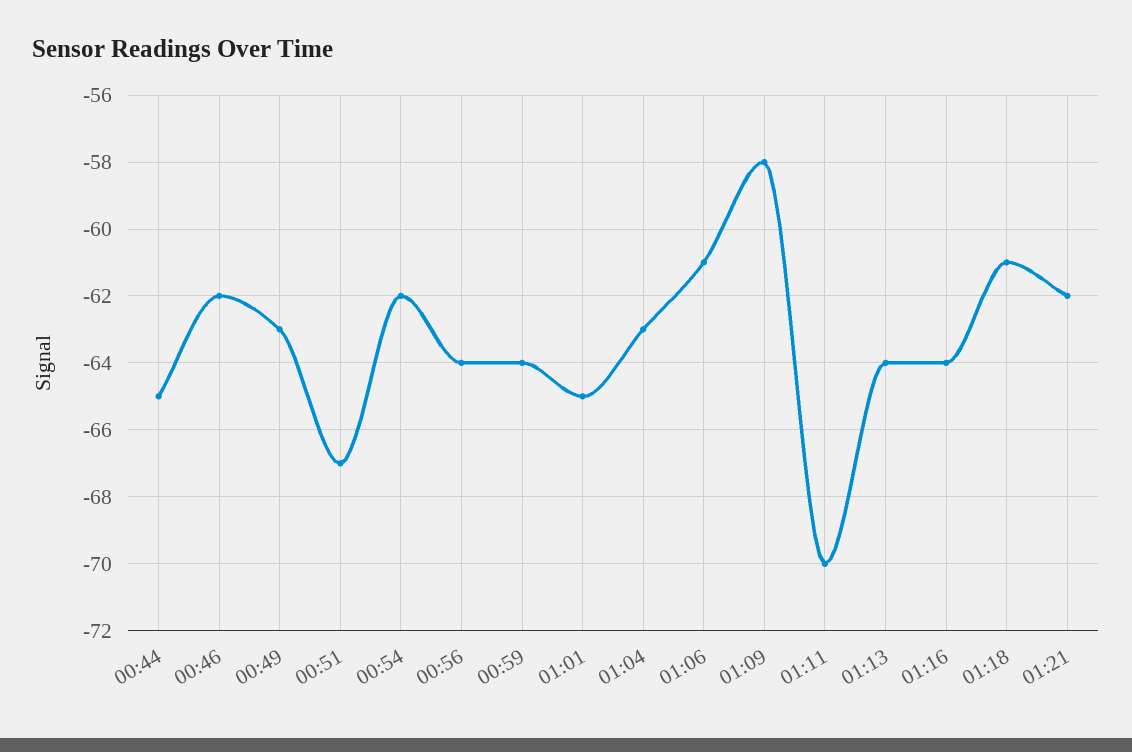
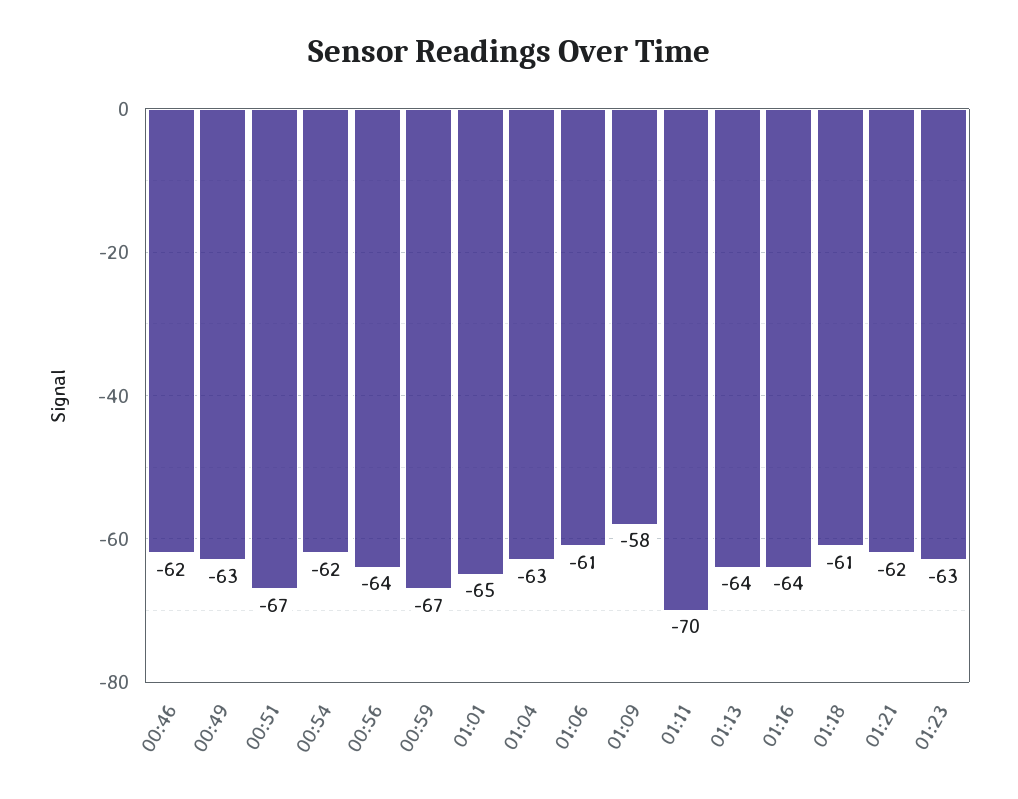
00:44: -65 -> none
00:59: -64 -> -67
01:23: none -> -63

